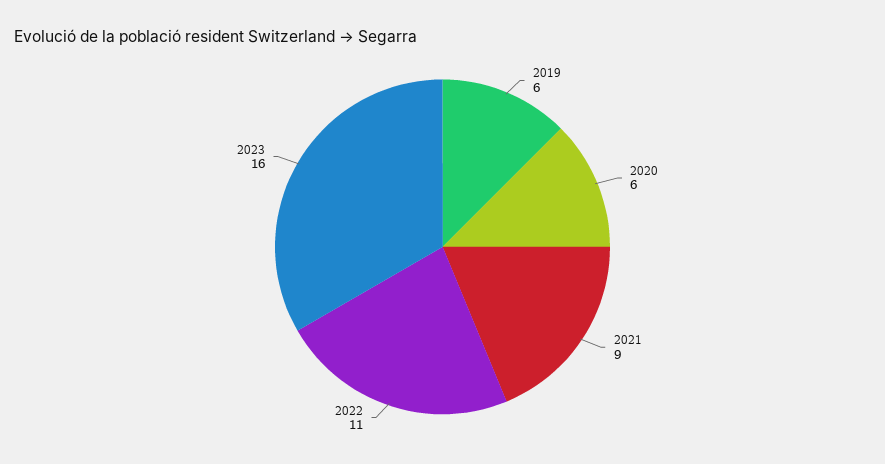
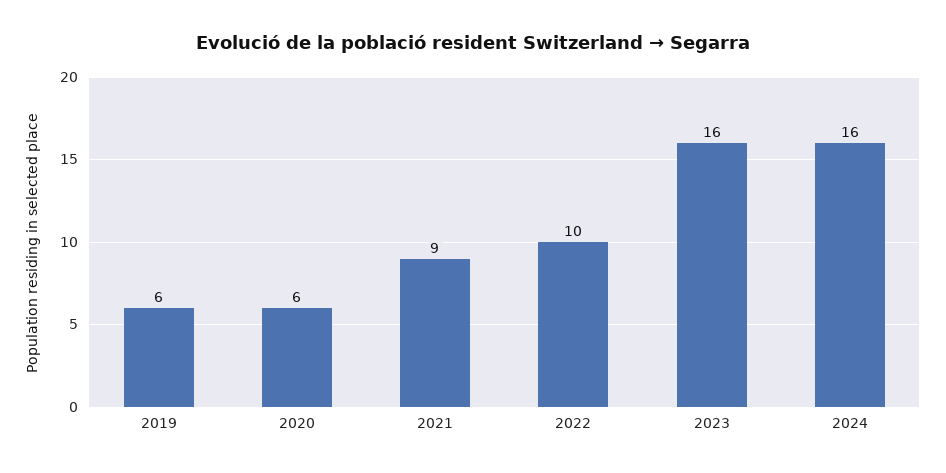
2022: 11 -> 10
2024: none -> 16

